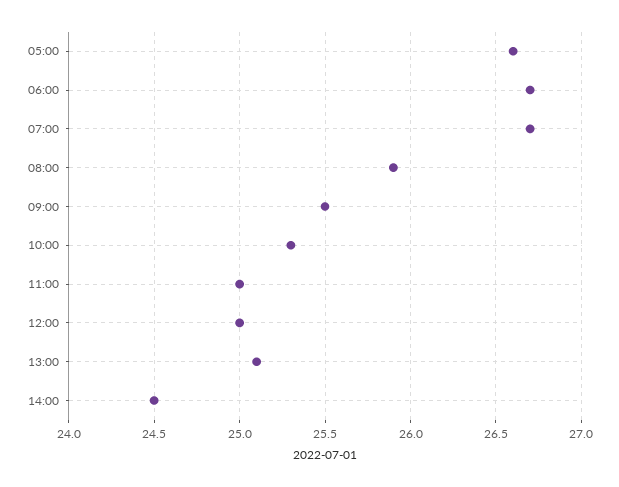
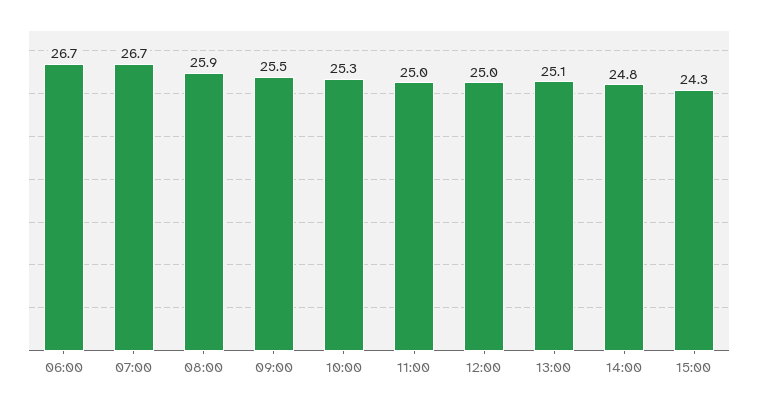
05:00: 26.6 -> none
14:00: 24.5 -> 24.8
15:00: none -> 24.3

